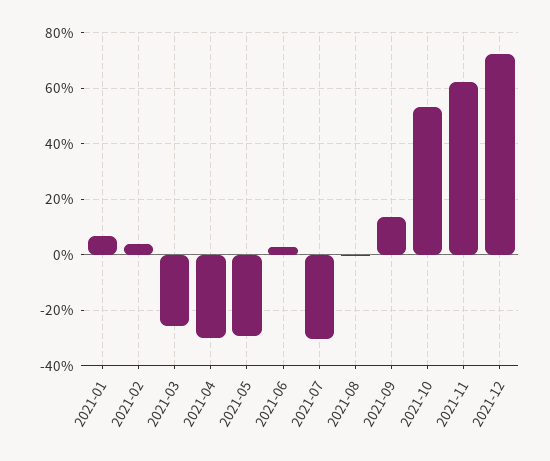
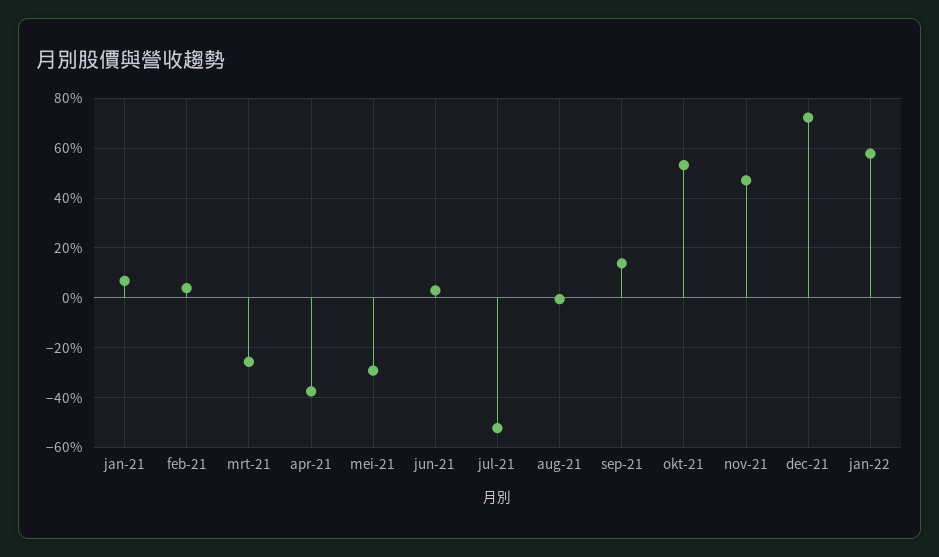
2021-04: -30 -> -37.5
2021-07: -30 -> -52.5
2021-11: 62.5 -> 47.5
jan-22: none -> 57.5

